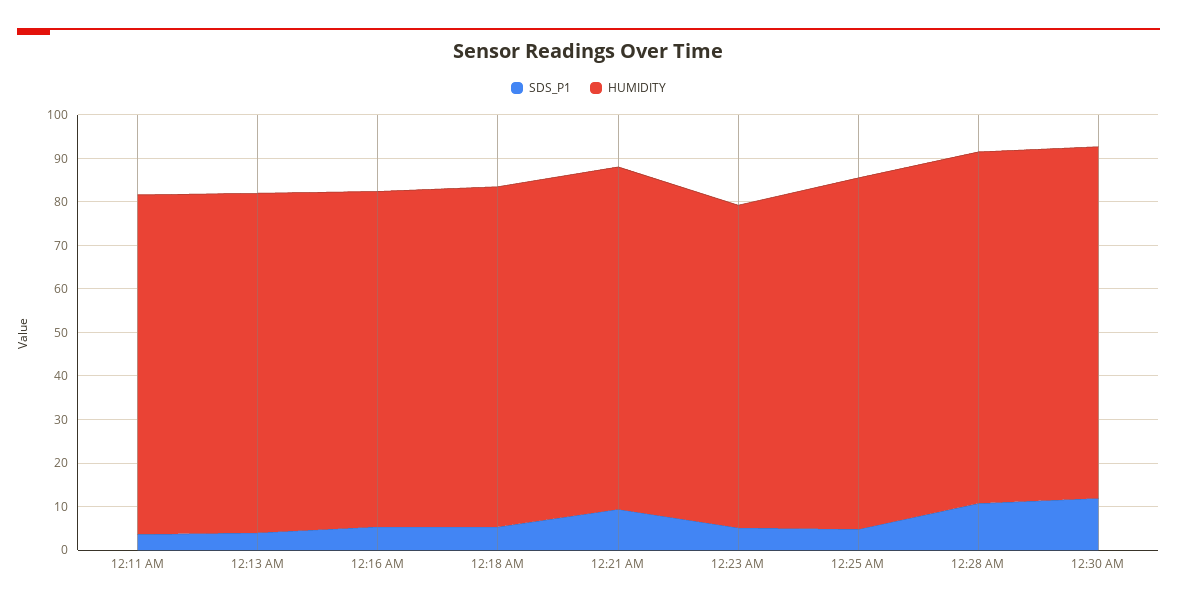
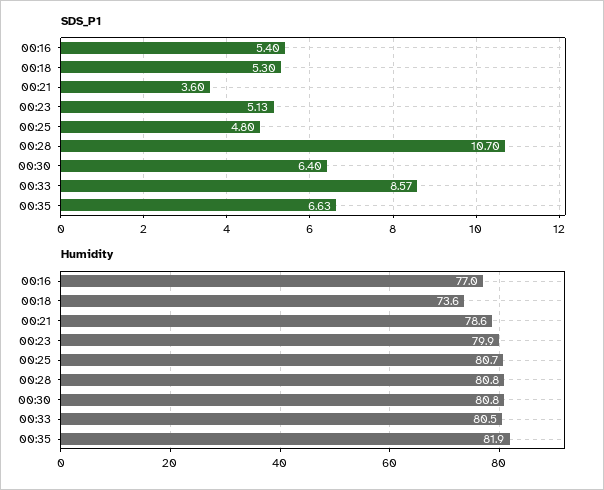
SDS_P1, 12:11 AM: 4 -> none
HUMIDITY, 12:11 AM: 78 -> none
SDS_P1, 12:13 AM: 4 -> none
HUMIDITY, 12:13 AM: 78 -> none
HUMIDITY, 12:18 AM: 78 -> 73.6
SDS_P1, 12:21 AM: 10 -> 3.6
HUMIDITY, 12:23 AM: 74 -> 79.9
SDS_P1, 12:30 AM: 12 -> 6.4
SDS_P1, 00:33: none -> 8.57
SDS_P1, 00:35: none -> 6.63
HUMIDITY, 00:33: none -> 80.5
HUMIDITY, 00:35: none -> 81.9

